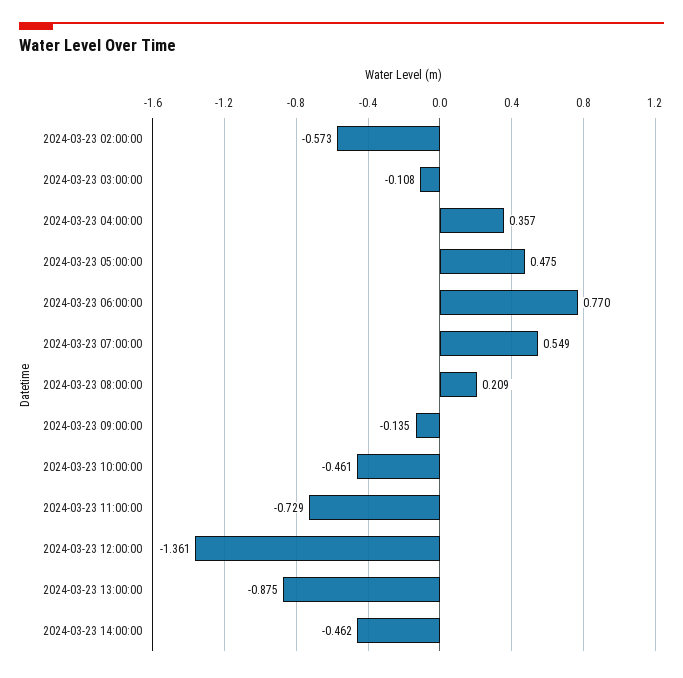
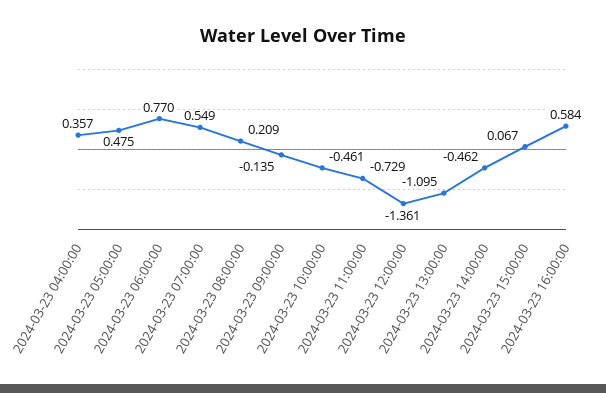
2024-03-23 02:00:00: -0.573 -> none
2024-03-23 03:00:00: -0.108 -> none
2024-03-23 13:00:00: -0.875 -> -1.095
2024-03-23 15:00:00: none -> 0.067
2024-03-23 16:00:00: none -> 0.584

